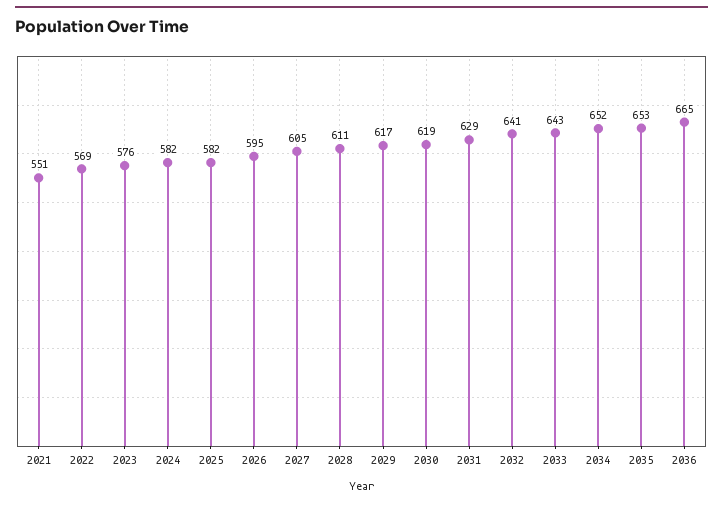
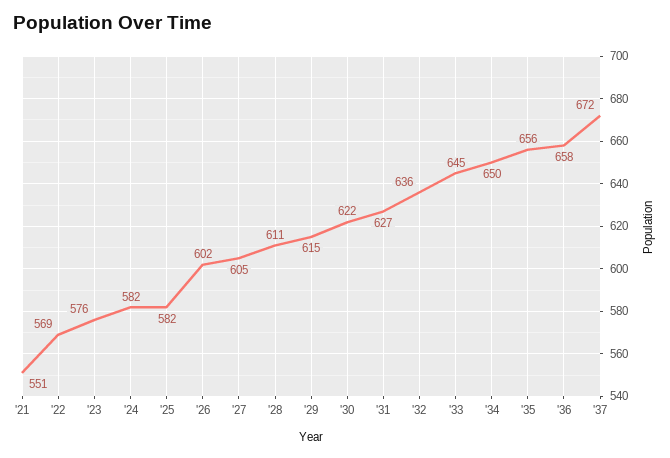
2026: 595 -> 602
2029: 617 -> 615
2030: 619 -> 622
2031: 629 -> 627
2032: 641 -> 636
2033: 643 -> 645
2034: 652 -> 650
2035: 653 -> 656
2036: 665 -> 658
'37: none -> 672

